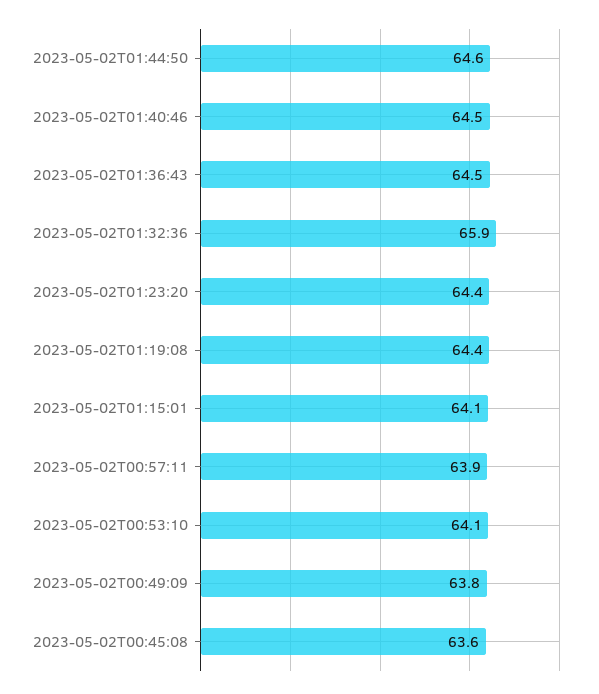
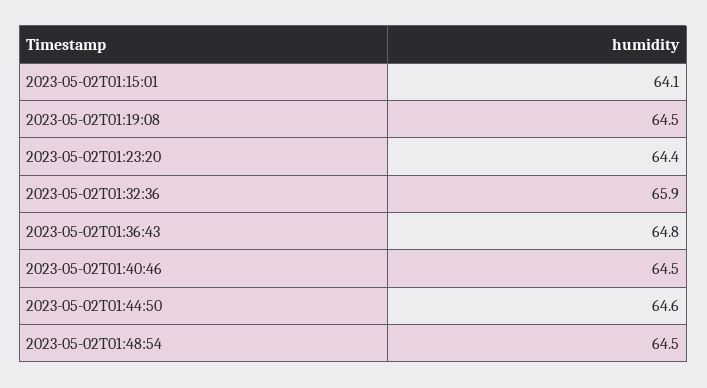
2023-05-02T01:36:43: 64.5 -> 64.8
2023-05-02T01:19:08: 64.4 -> 64.5
2023-05-02T00:57:11: 63.9 -> none
2023-05-02T00:53:10: 64.1 -> none
2023-05-02T00:49:09: 63.8 -> none
2023-05-02T00:45:08: 63.6 -> none
2023-05-02T01:48:54: none -> 64.5

